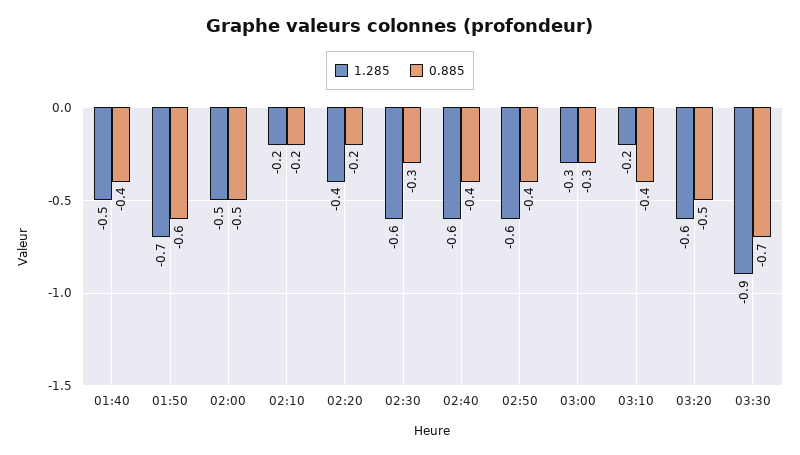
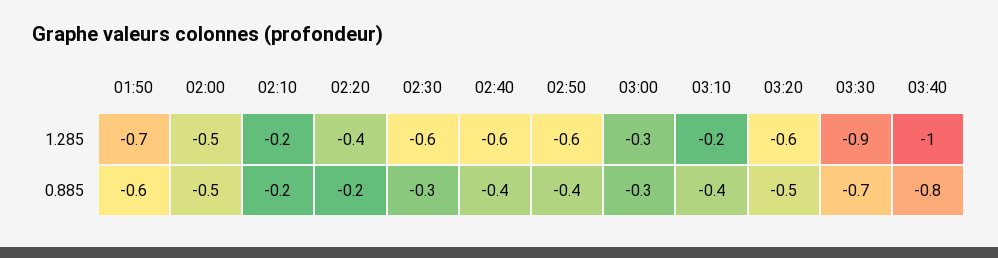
1.285, 01:40: -0.5 -> none
0.885, 01:40: -0.4 -> none
1.285, 03:40: none -> -1
0.885, 03:40: none -> -0.8

